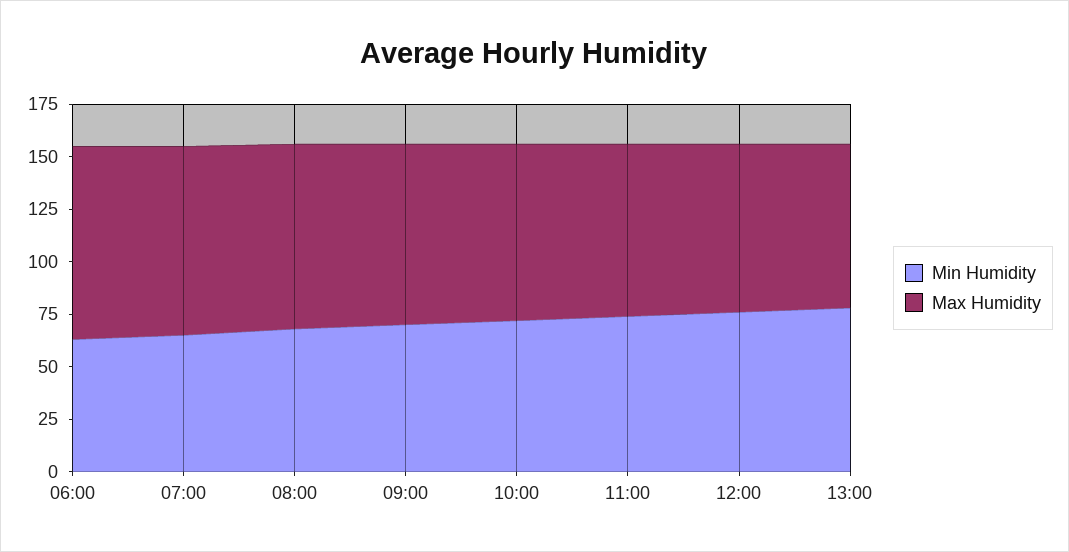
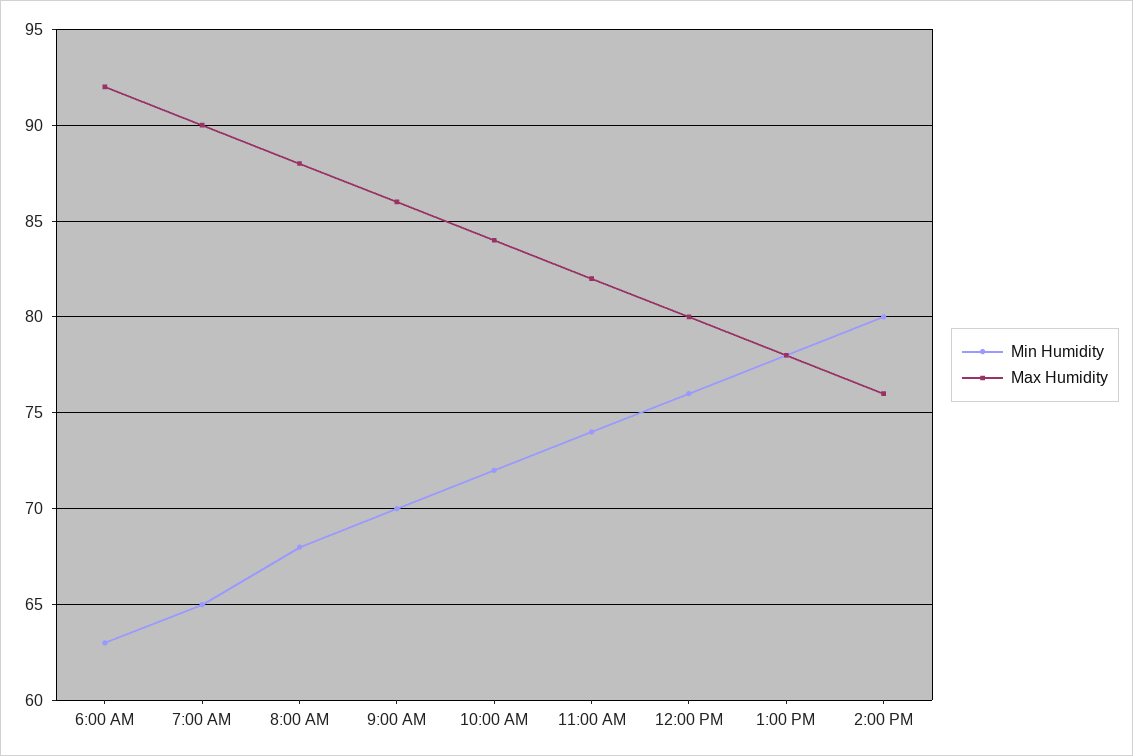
Min Humidity, 2:00 PM: none -> 80
Max Humidity, 2:00 PM: none -> 76

